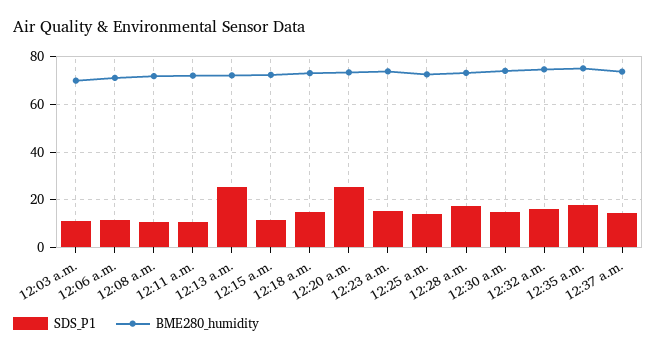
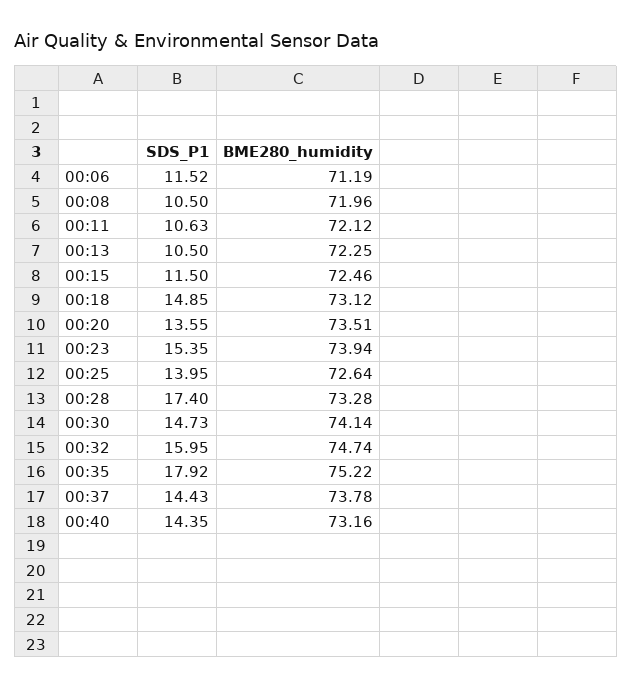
SDS_P1, 12:03 a.m.: 10 -> none
BME280_humidity, 12:03 a.m.: 70 -> none
SDS_P1, 12:13 a.m.: 25 -> 10.5
SDS_P1, 12:20 a.m.: 25 -> 13.55
SDS_P1, 00:40: none -> 14.35
BME280_humidity, 00:40: none -> 73.16

